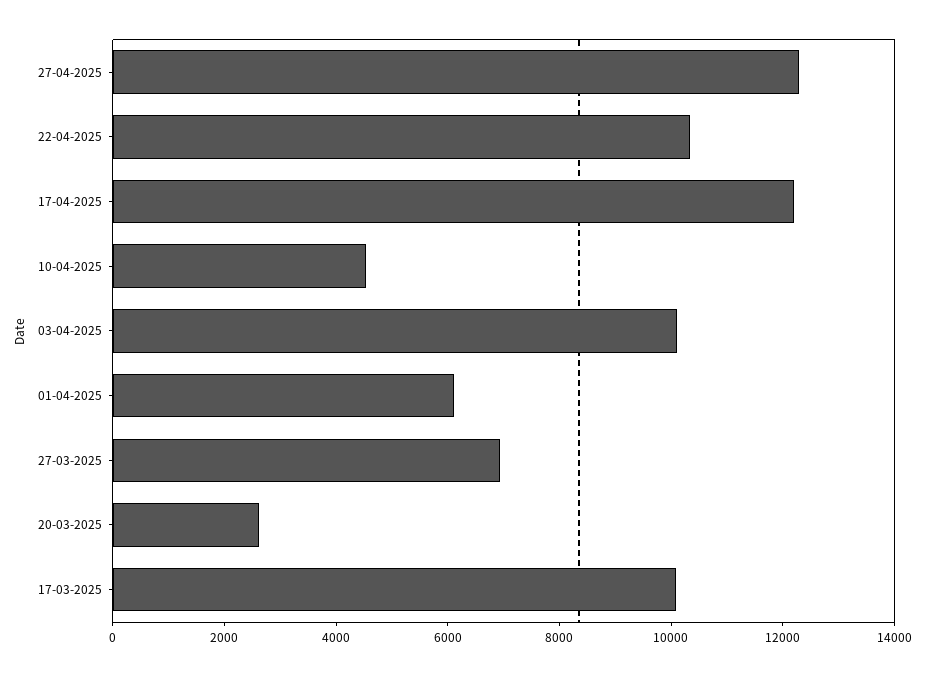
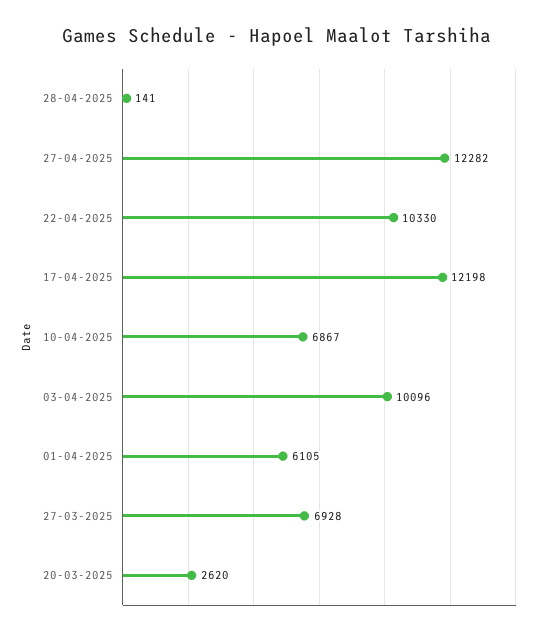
10-04-2025: 4500 -> 6867
17-03-2025: 10000 -> none
28-04-2025: none -> 141

